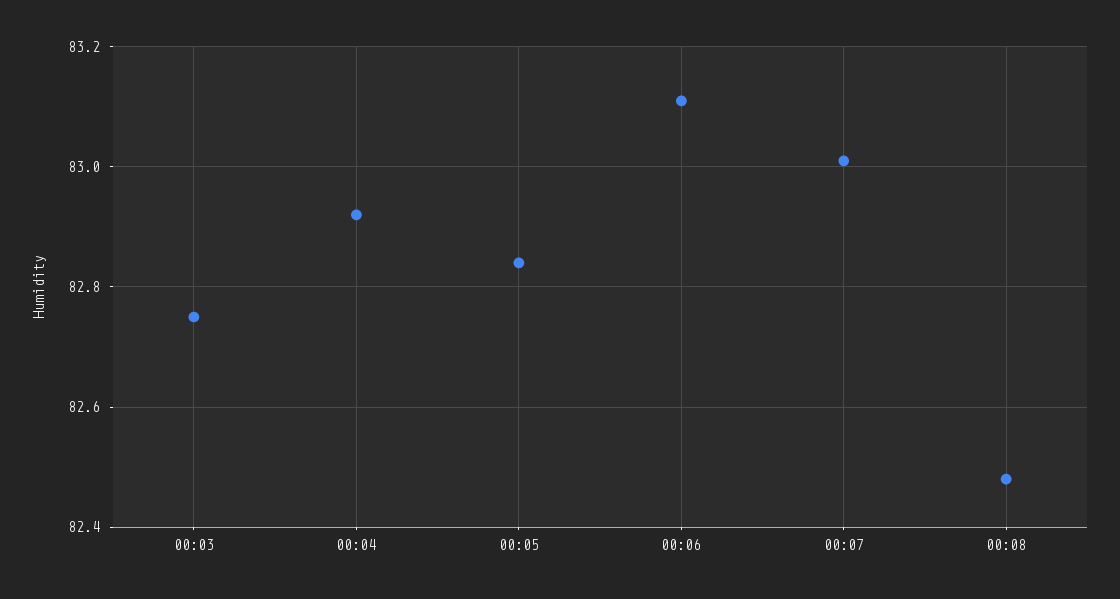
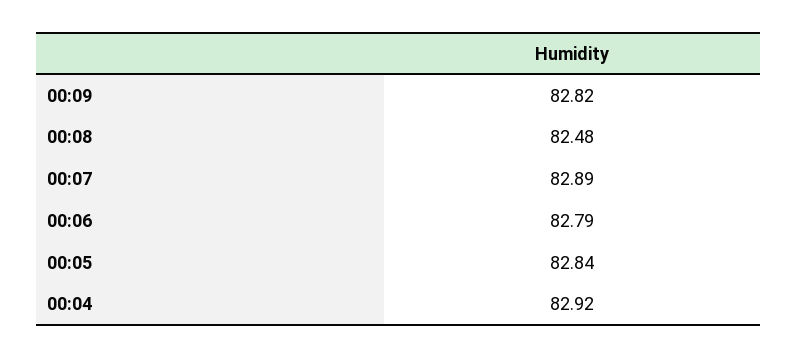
00:03: 82.75 -> none
00:06: 83.1 -> 82.79
00:07: 83 -> 82.89
00:09: none -> 82.82

